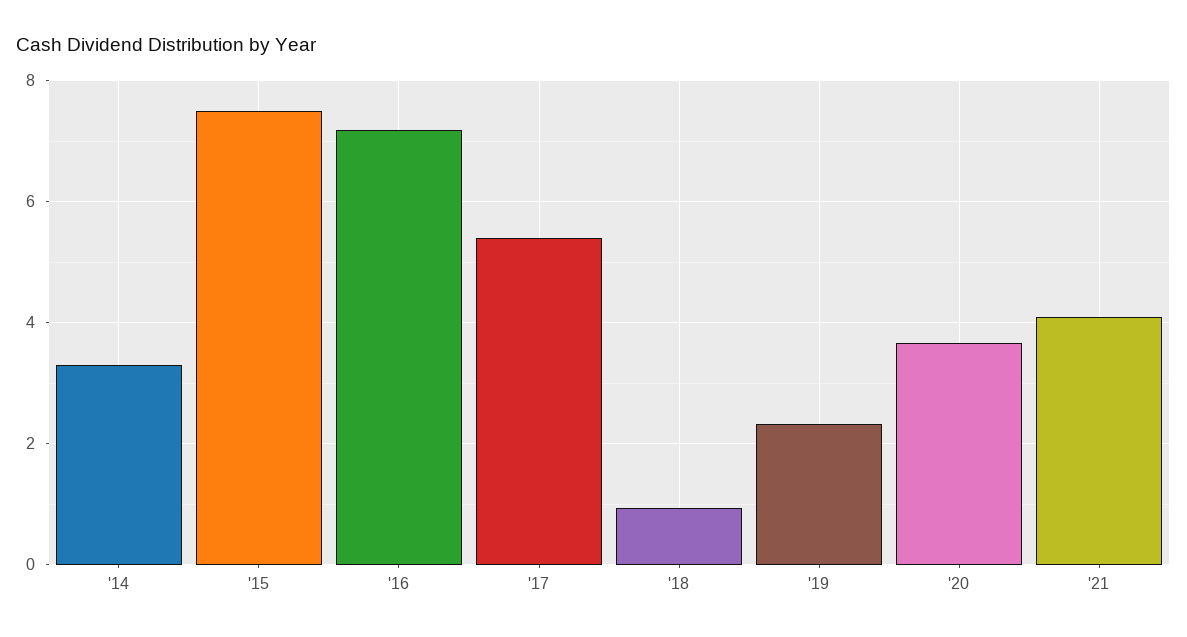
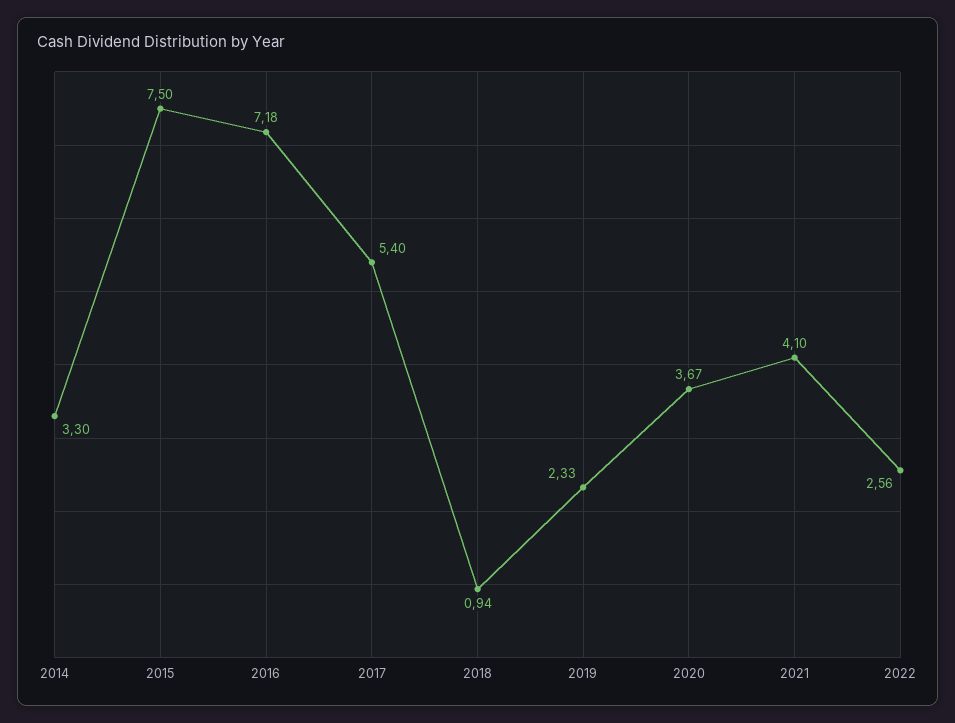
2022: none -> 2.56

